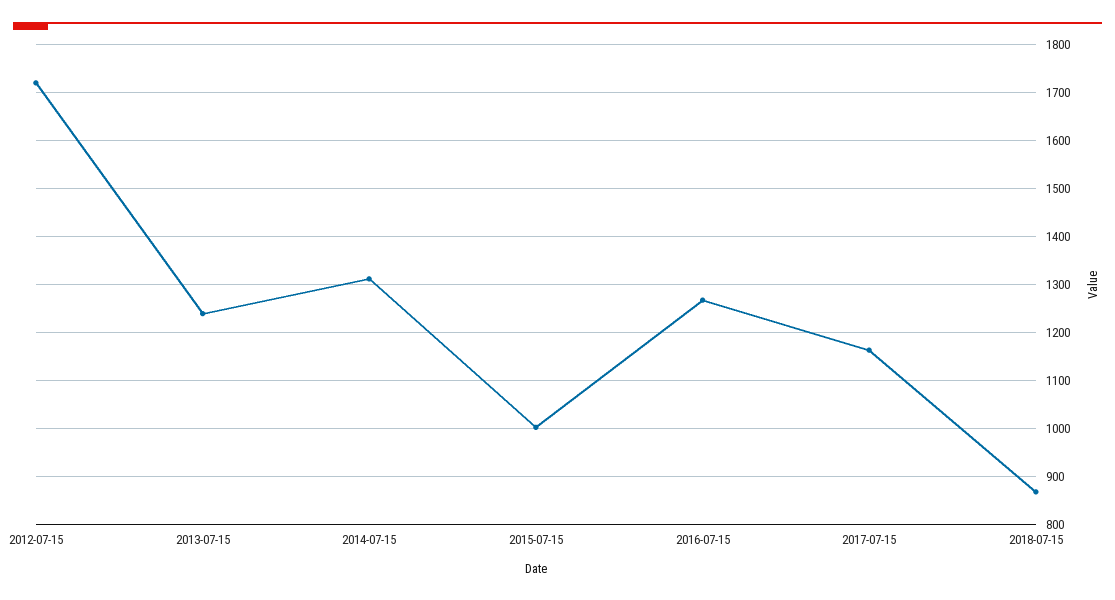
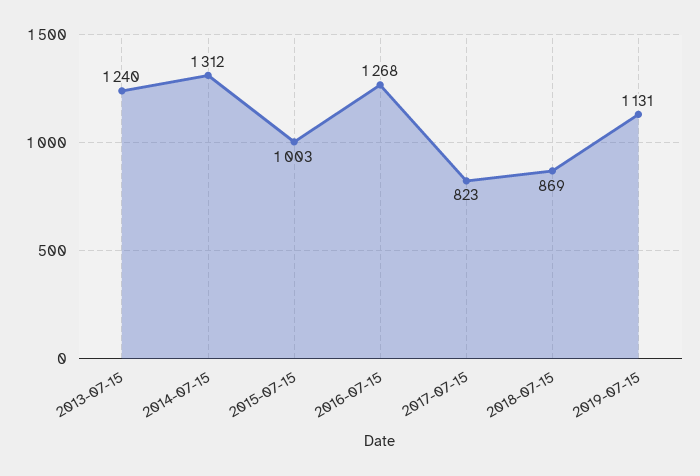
2012-07-15: 1720 -> none
2017-07-15: 1160 -> 823
2019-07-15: none -> 1131

